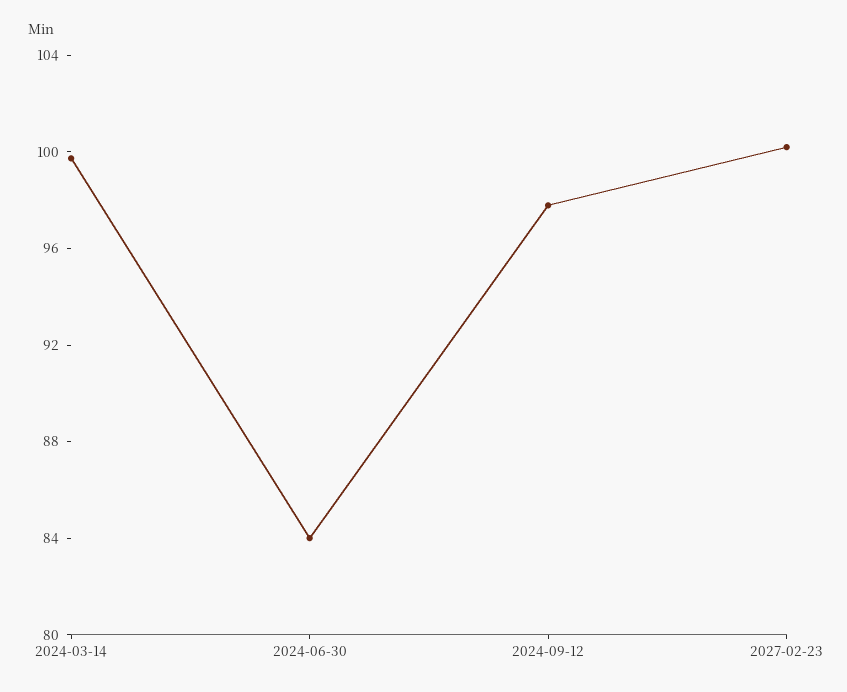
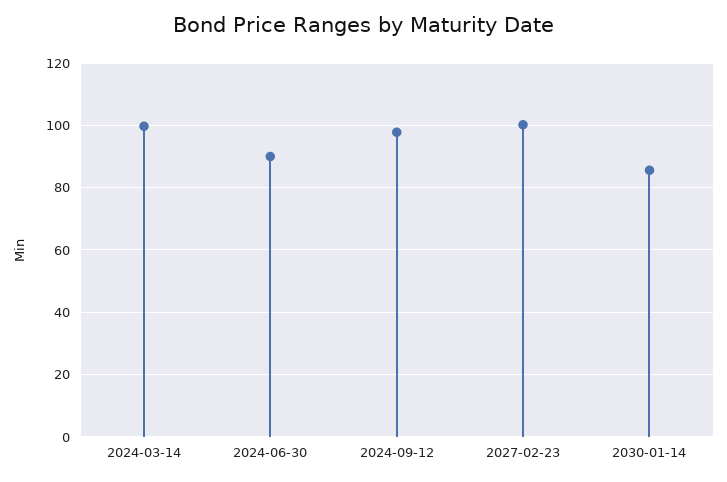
2024-06-30: 84 -> 90
2030-01-14: none -> 86

